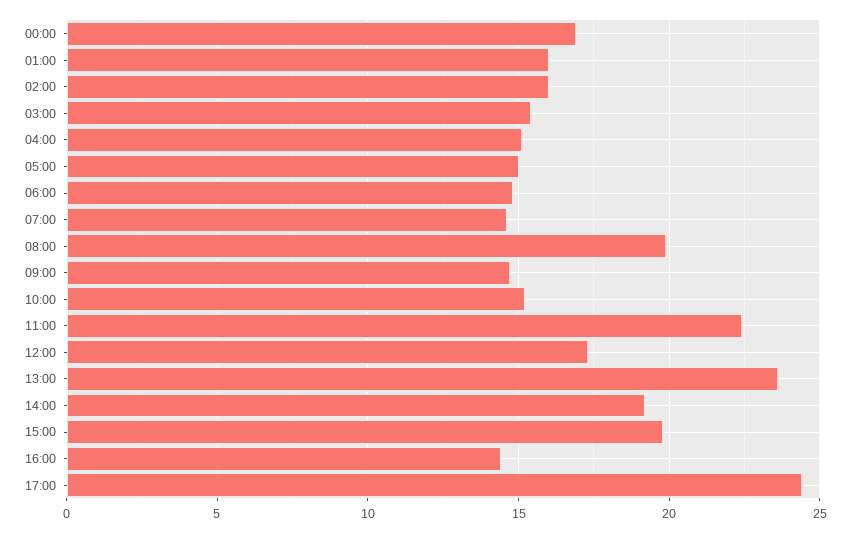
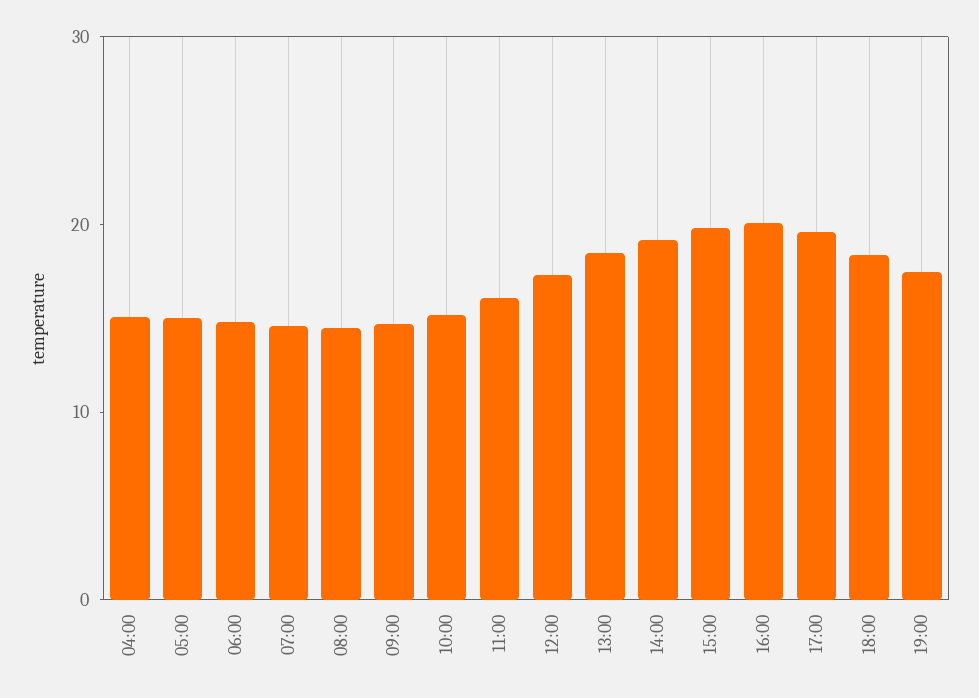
00:00: 17 -> none
01:00: 16 -> none
02:00: 16 -> none
03:00: 15.5 -> none
08:00: 20 -> 14
11:00: 22.5 -> 16
13:00: 23.5 -> 18
16:00: 14.5 -> 20
17:00: 24.5 -> 20
18:00: none -> 18
19:00: none -> 18

